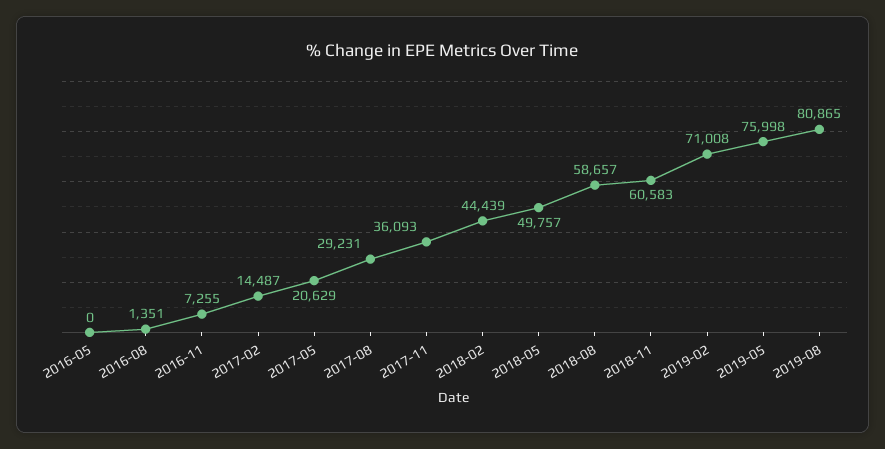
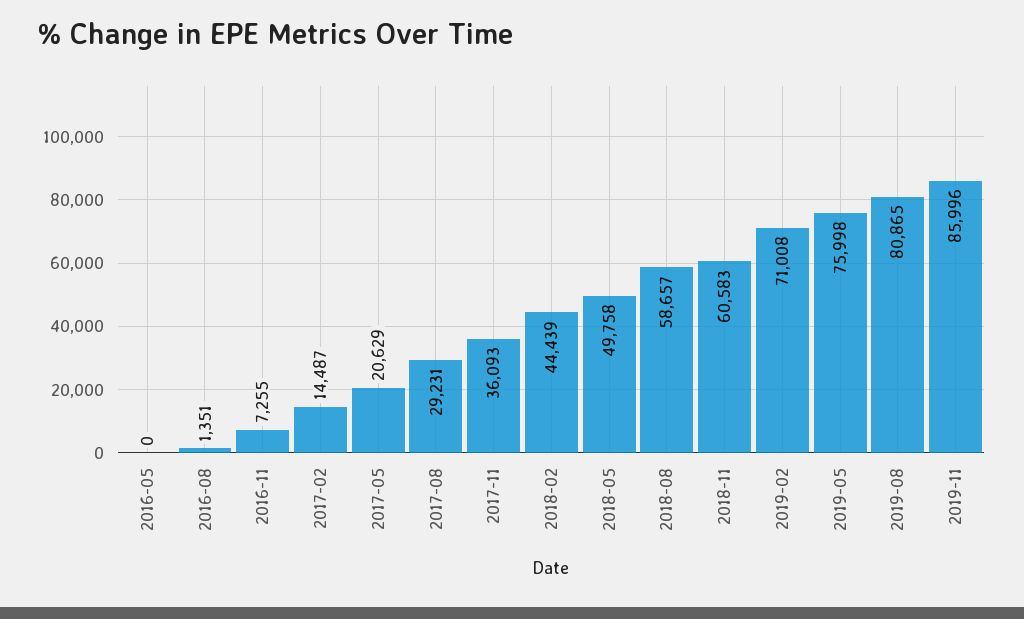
2018-05: 49757 -> 49758
2019-11: none -> 85996

